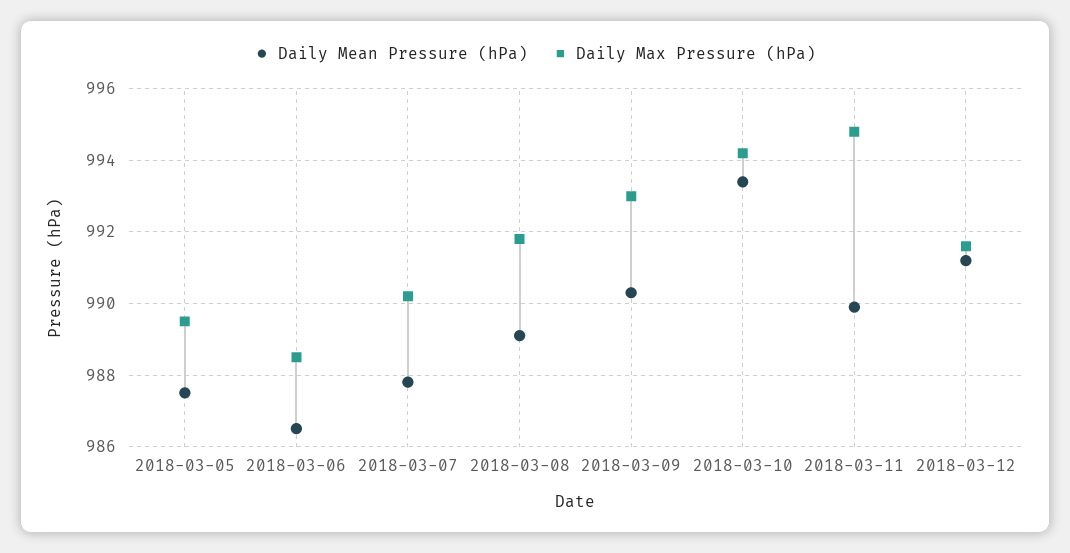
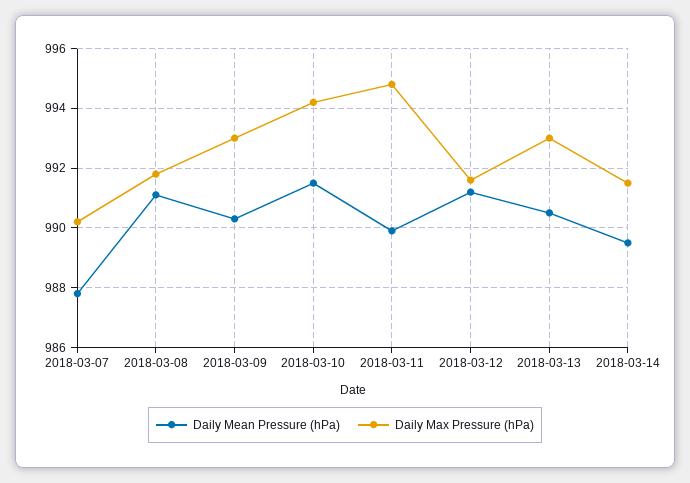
Daily Mean Pressure (hPa), 2018-03-05: 987.5 -> none
Daily Max Pressure (hPa), 2018-03-05: 989.5 -> none
Daily Mean Pressure (hPa), 2018-03-06: 986.5 -> none
Daily Max Pressure (hPa), 2018-03-06: 988.5 -> none
Daily Mean Pressure (hPa), 2018-03-08: 989 -> 991
Daily Mean Pressure (hPa), 2018-03-10: 993.5 -> 991.5
Daily Mean Pressure (hPa), 2018-03-13: none -> 990.5
Daily Max Pressure (hPa), 2018-03-13: none -> 993
Daily Mean Pressure (hPa), 2018-03-14: none -> 989.5
Daily Max Pressure (hPa), 2018-03-14: none -> 991.5

